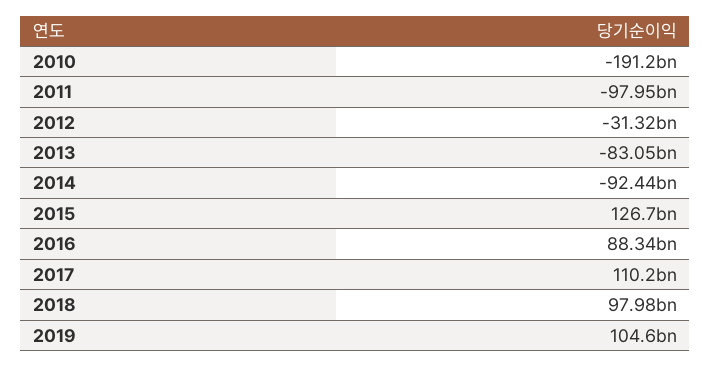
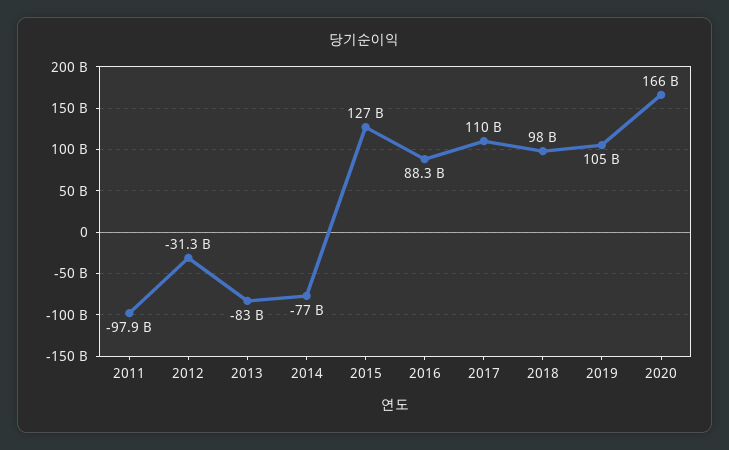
2010: -191200000000 -> none
2014: -92440000000 -> -77000000000
2020: none -> 166000000000

